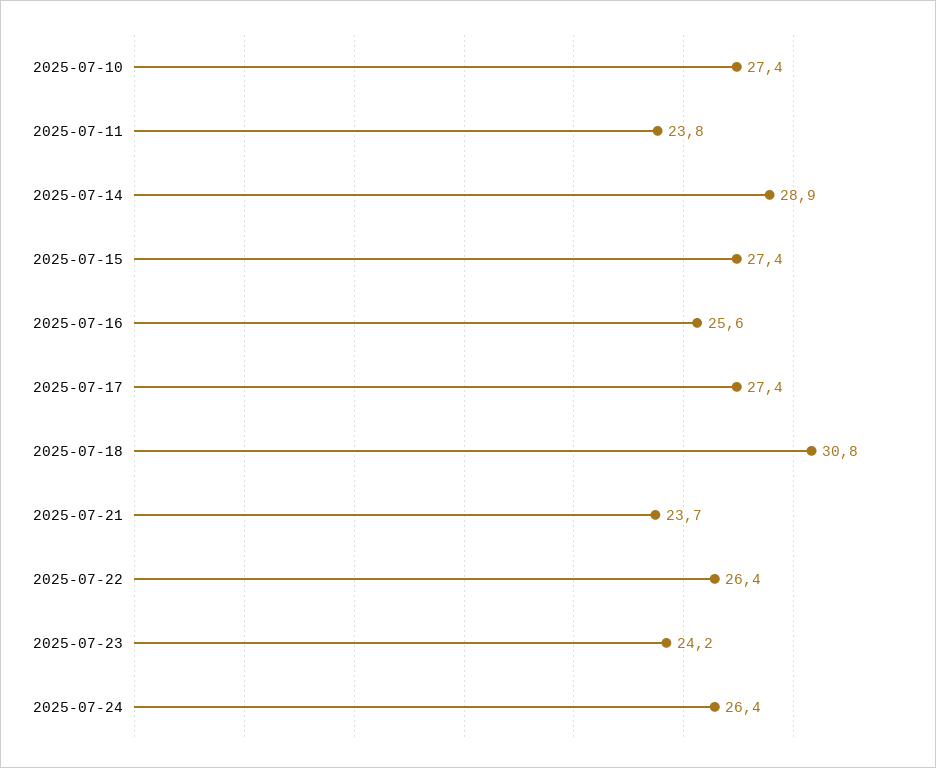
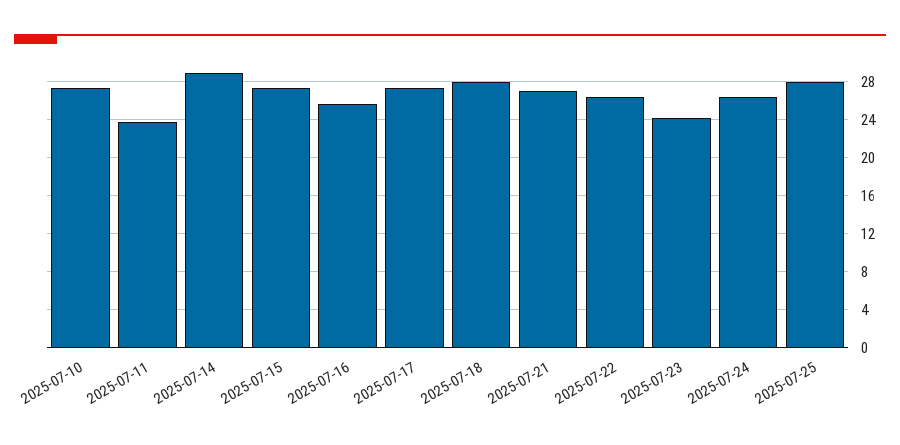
2025-07-18: 30.8 -> 28
2025-07-21: 23.7 -> 27
2025-07-25: none -> 28

